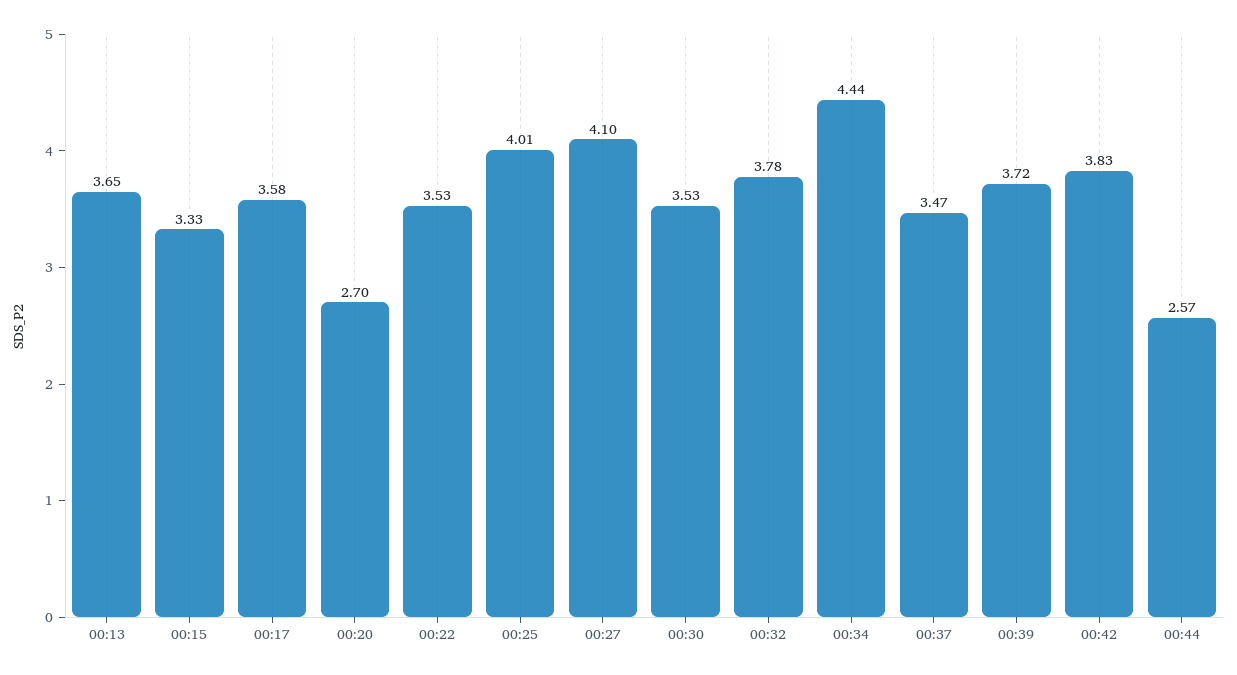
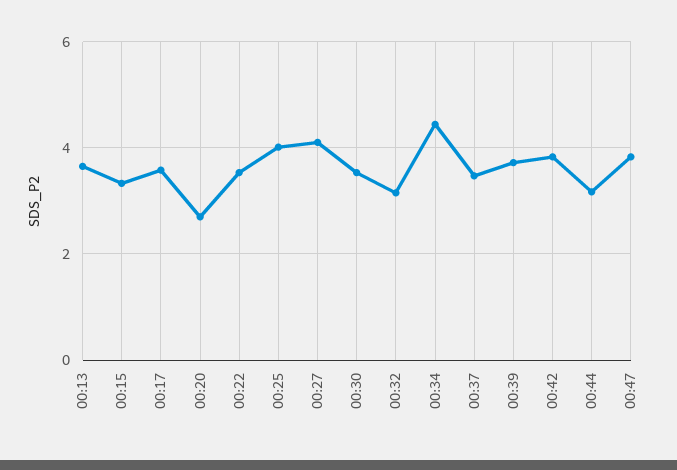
00:32: 3.78 -> 3.2
00:44: 2.57 -> 3.2
00:47: none -> 3.8

